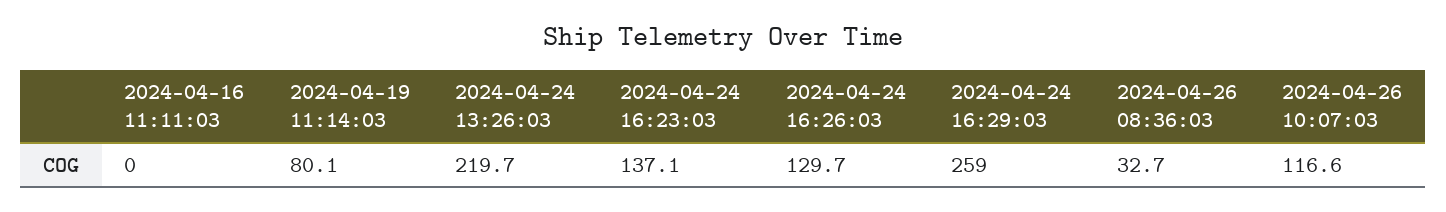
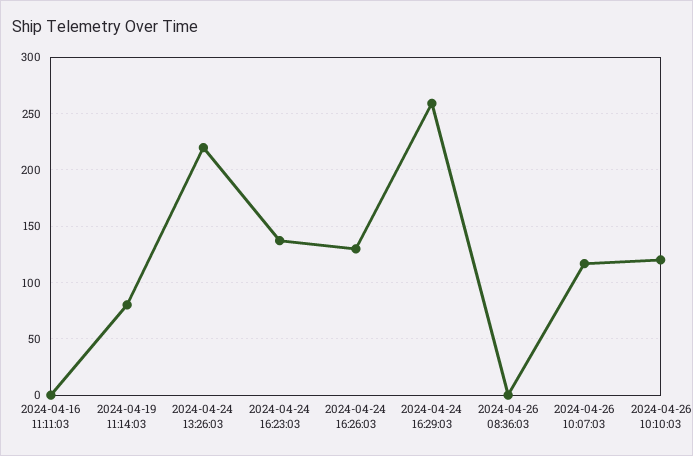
2024-04-26 08:36:03: 32.7 -> 0
2024-04-26 10:10:03: none -> 120

